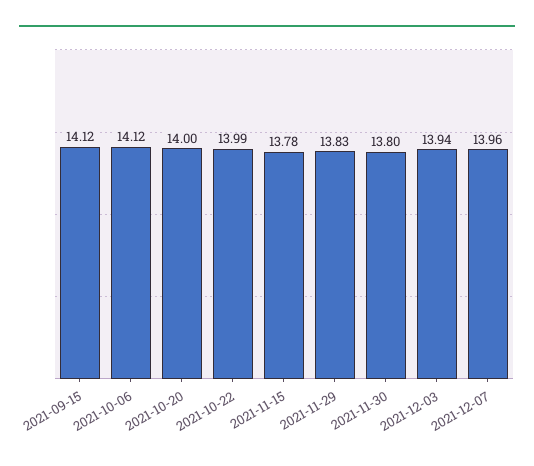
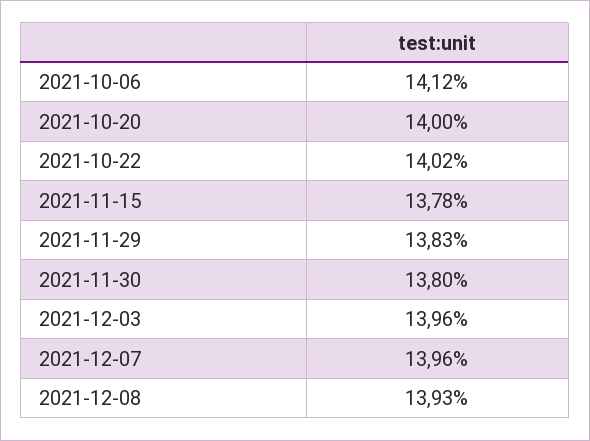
2021-09-15: 14.12 -> none
2021-10-22: 13.99 -> 14.02
2021-12-03: 13.94 -> 13.96
2021-12-08: none -> 13.93

